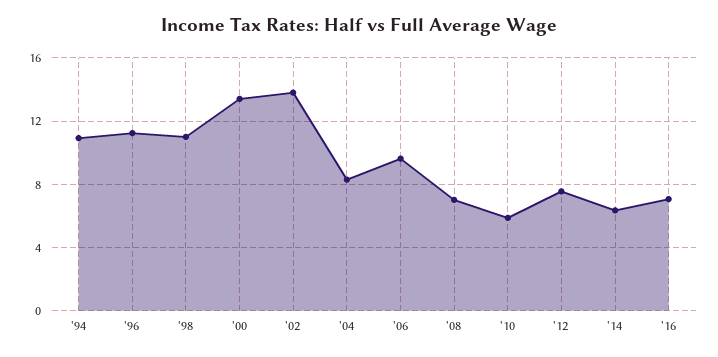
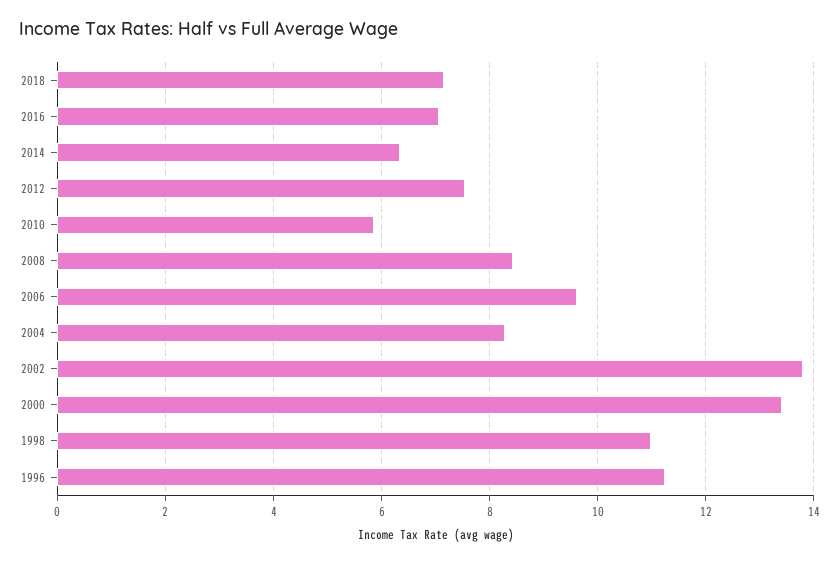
'94: 11 -> none
'08: 7 -> 8.4
2018: none -> 7.2

